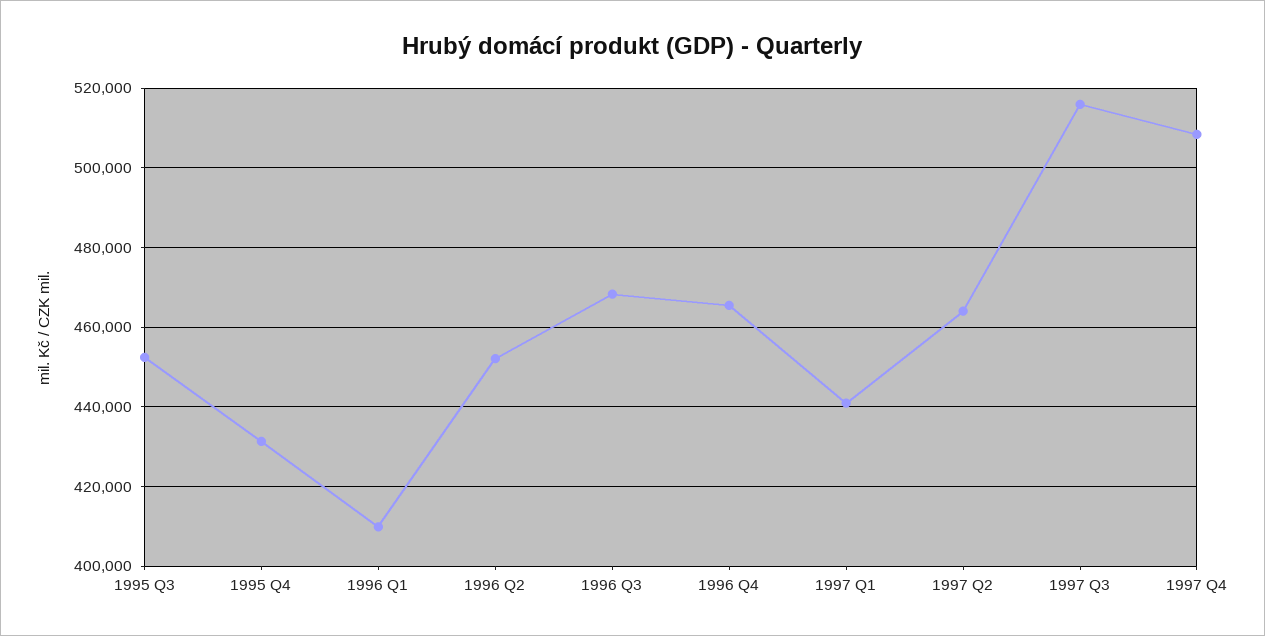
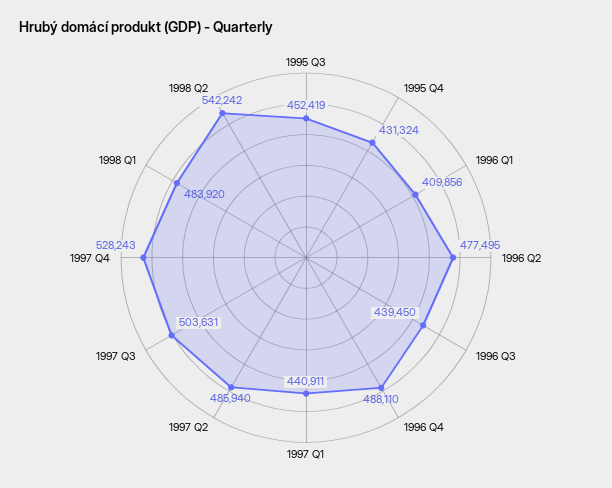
1996 Q2: 452000 -> 477495
1996 Q3: 468000 -> 439450
1996 Q4: 466000 -> 488110
1997 Q2: 464000 -> 485940
1997 Q3: 516000 -> 503631
1997 Q4: 508000 -> 528243
1998 Q1: none -> 483920
1998 Q2: none -> 542242

